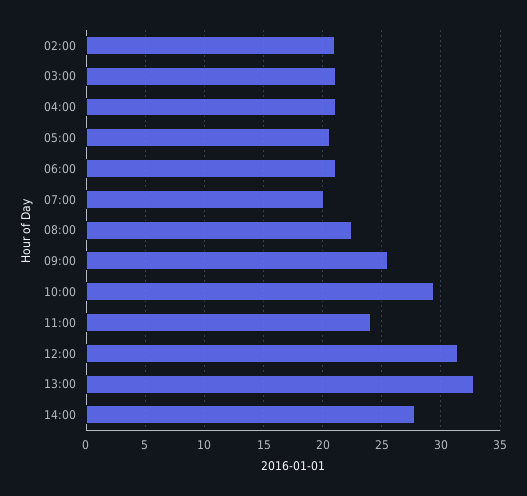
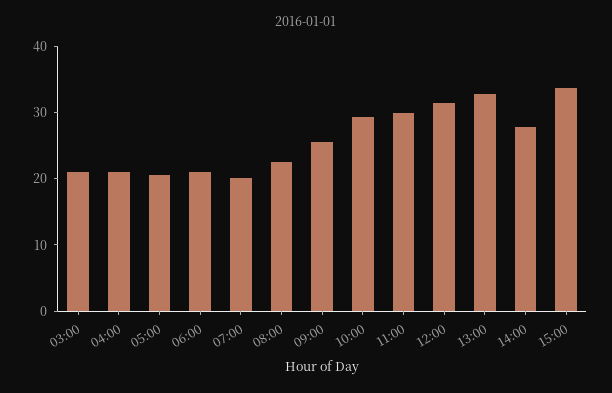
02:00: 21 -> none
11:00: 24 -> 30
15:00: none -> 34

